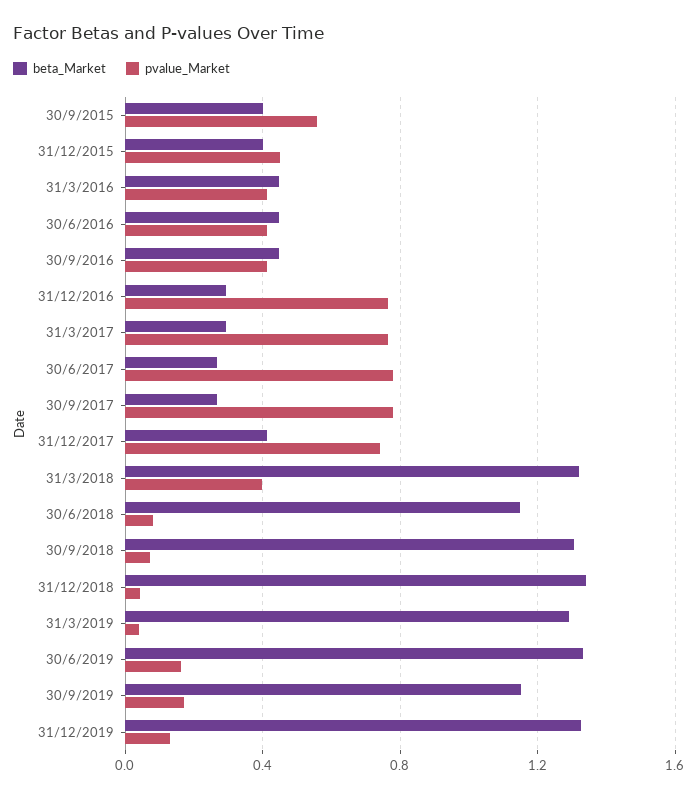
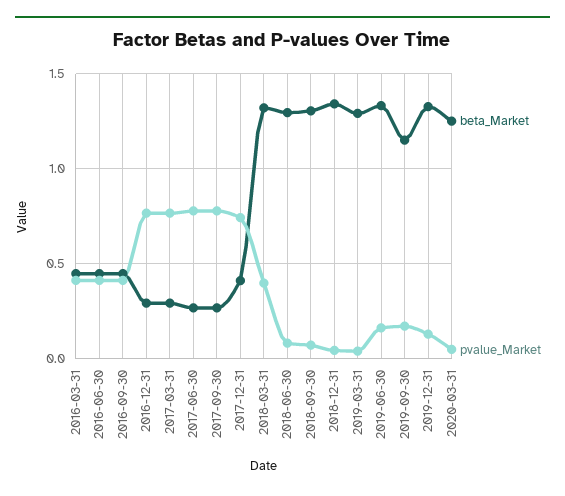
beta_Market, 30/9/2015: 0.4 -> none
pvalue_Market, 30/9/2015: 0.55 -> none
beta_Market, 31/12/2015: 0.4 -> none
pvalue_Market, 31/12/2015: 0.45 -> none
beta_Market, 30/6/2018: 1.15 -> 1.3
beta_Market, 2020-03-31: none -> 1.25
pvalue_Market, 2020-03-31: none -> 0.05

